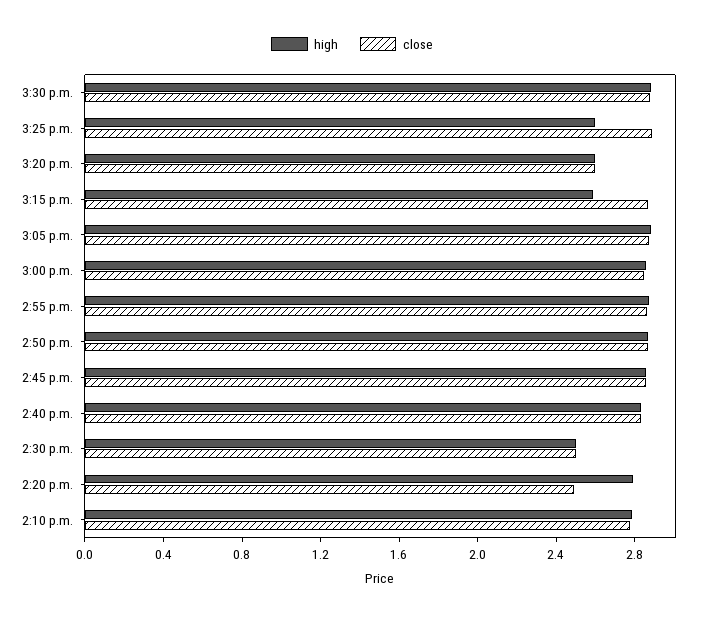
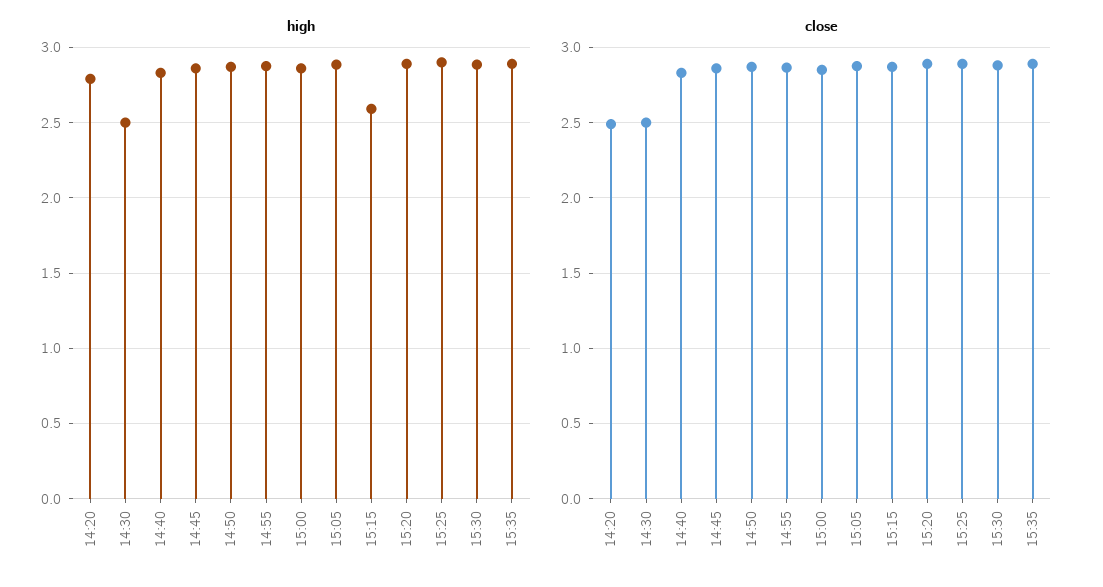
high, 3:25 p.m.: 2.6 -> 2.9
high, 3:20 p.m.: 2.6 -> 2.9
close, 3:20 p.m.: 2.6 -> 2.9
high, 2:10 p.m.: 2.8 -> none
close, 2:10 p.m.: 2.8 -> none
high, 15:35: none -> 2.9
close, 15:35: none -> 2.9

